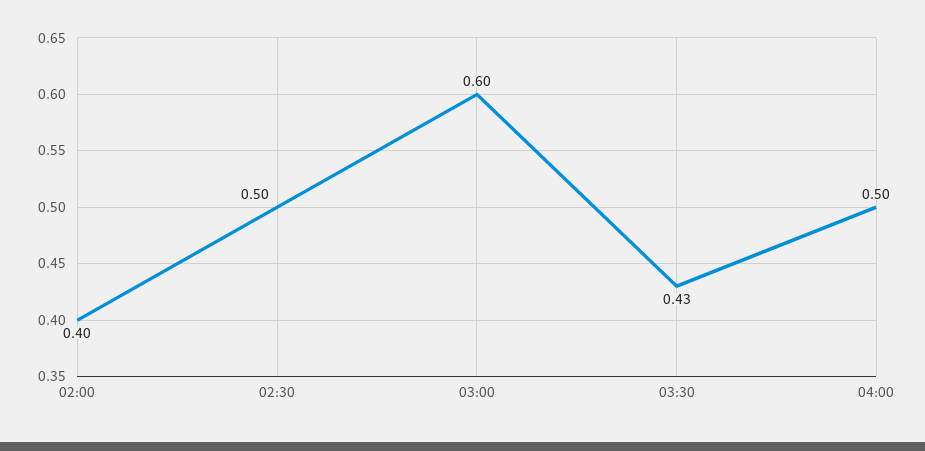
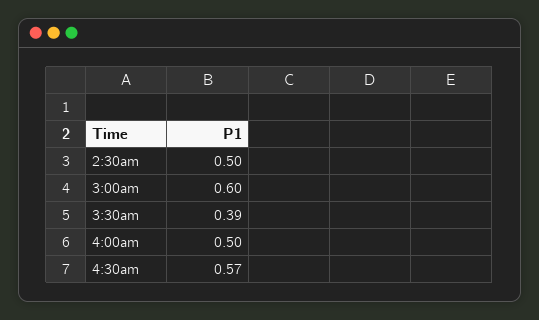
02:00: 0.4 -> none
03:30: 0.43 -> 0.39
4:30am: none -> 0.57

